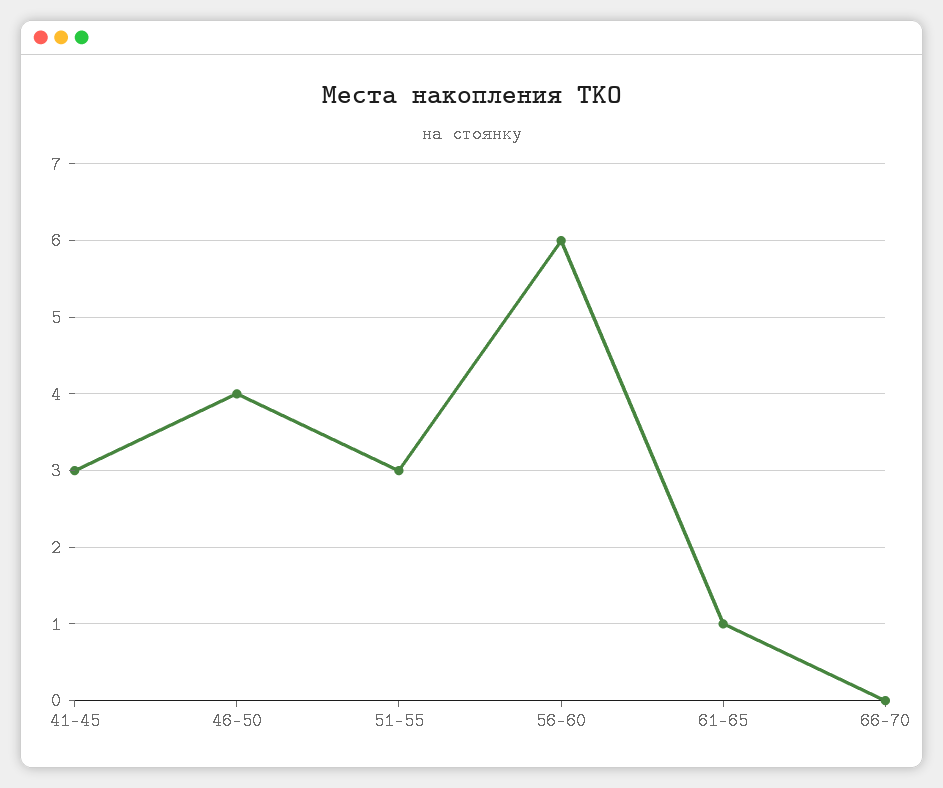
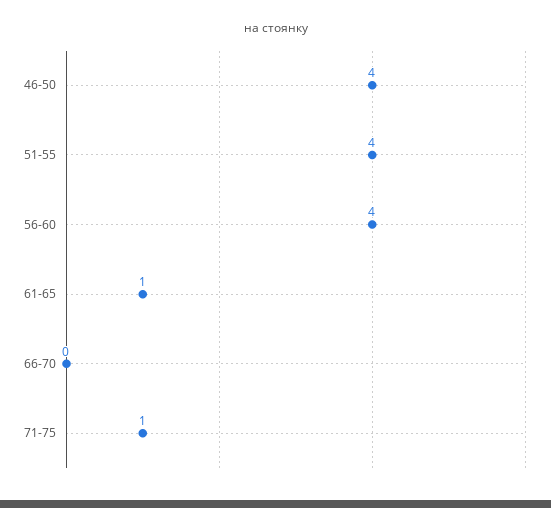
41-45: 3 -> none
51-55: 3 -> 4
56-60: 6 -> 4
71-75: none -> 1

